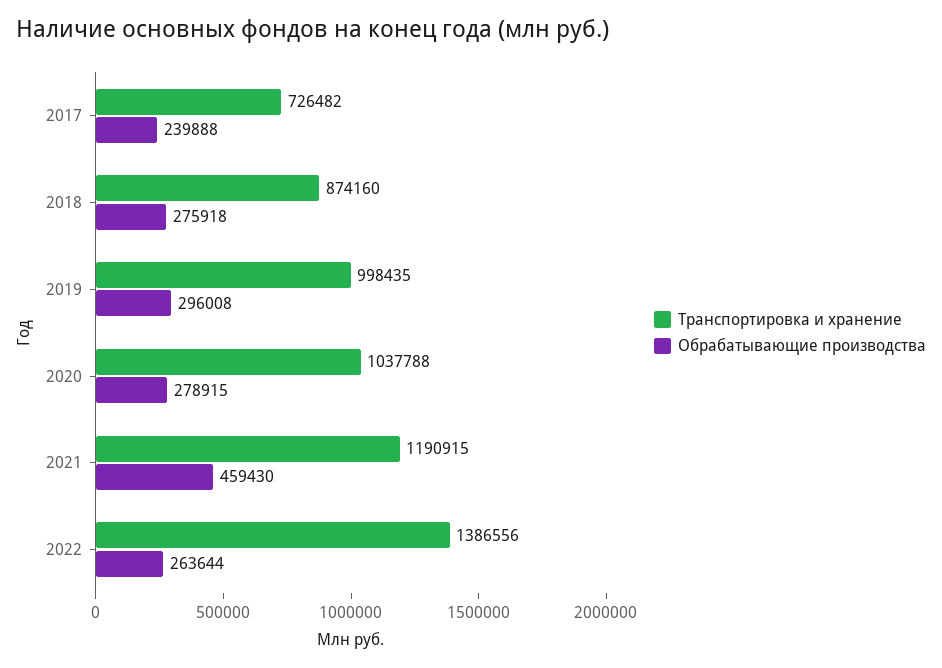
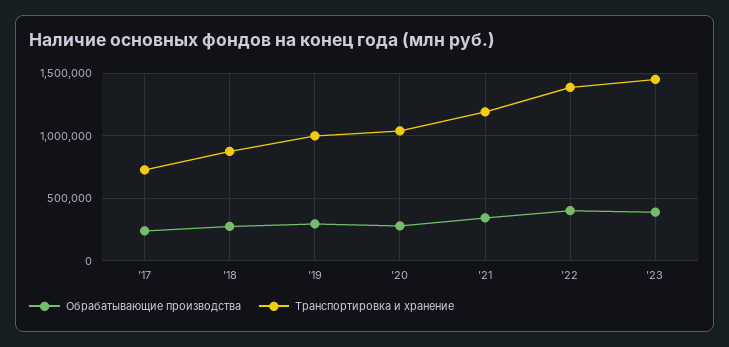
Обрабатывающие производства, 2021: 459430 -> 350000
Обрабатывающие производства, 2022: 263644 -> 400000
Обрабатывающие производства, '23: none -> 400000
Транспортировка и хранение, '23: none -> 1450000

